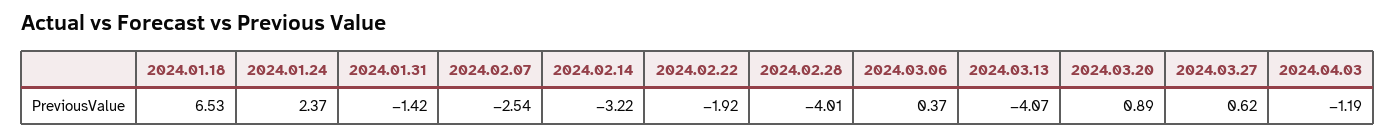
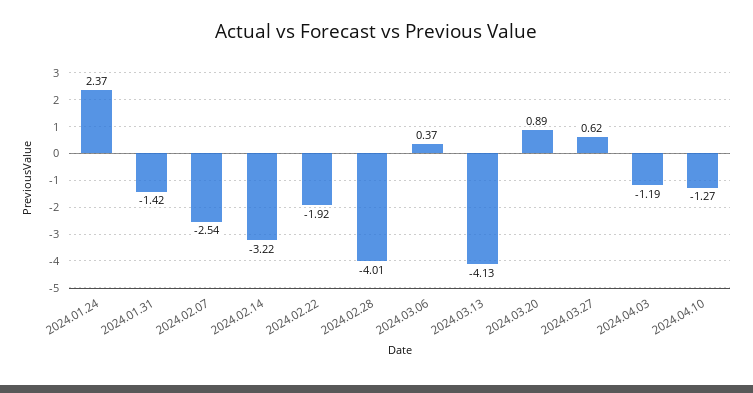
2024.01.18: 6.53 -> none
2024.03.13: -4.07 -> -4.13
2024.04.10: none -> -1.27

